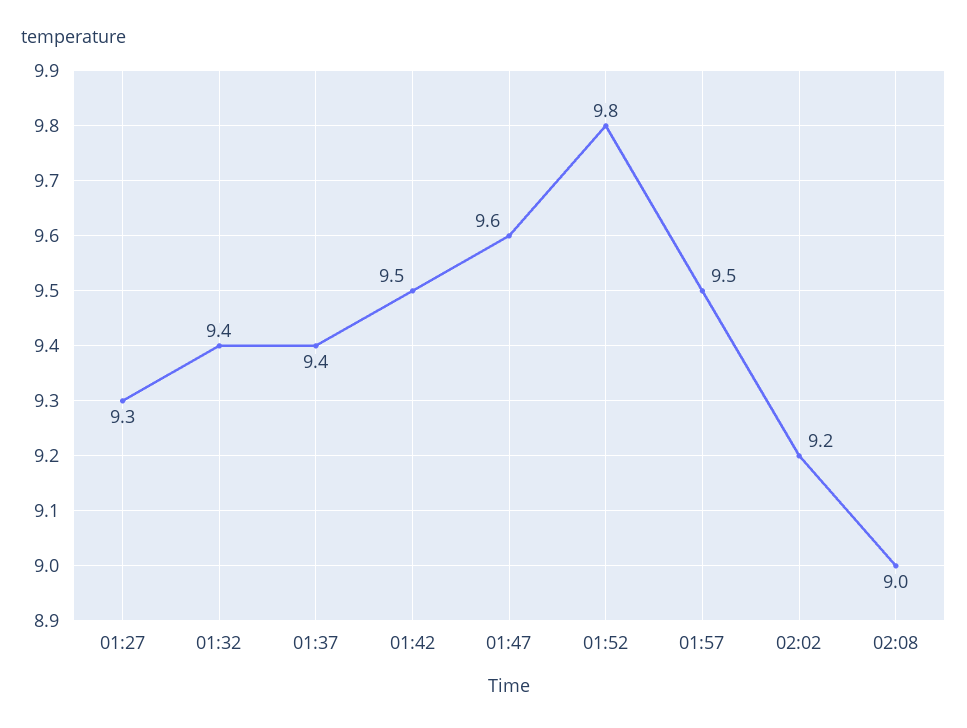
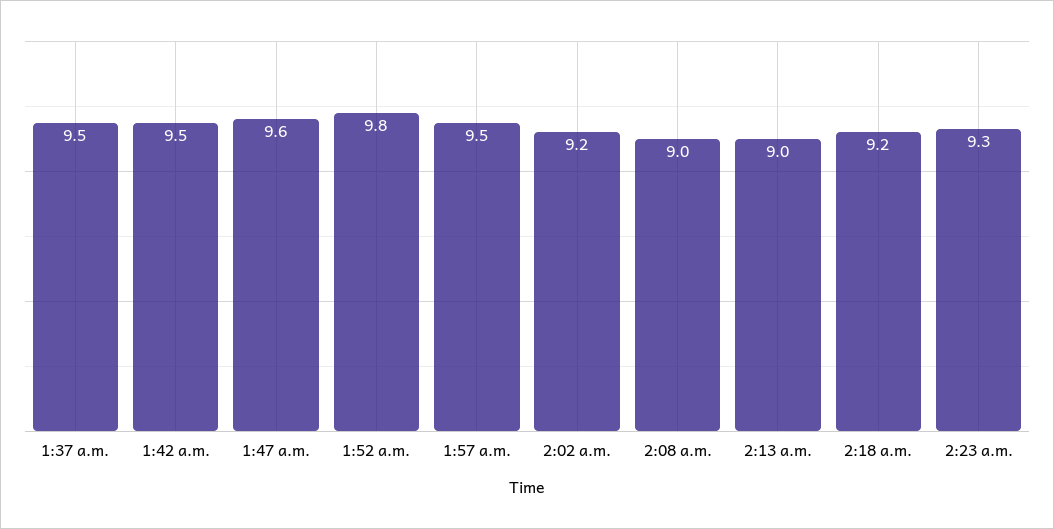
01:27: 9.3 -> none
01:32: 9.4 -> none
01:37: 9.4 -> 9.5
2:13 a.m.: none -> 9
2:18 a.m.: none -> 9.2
2:23 a.m.: none -> 9.3

